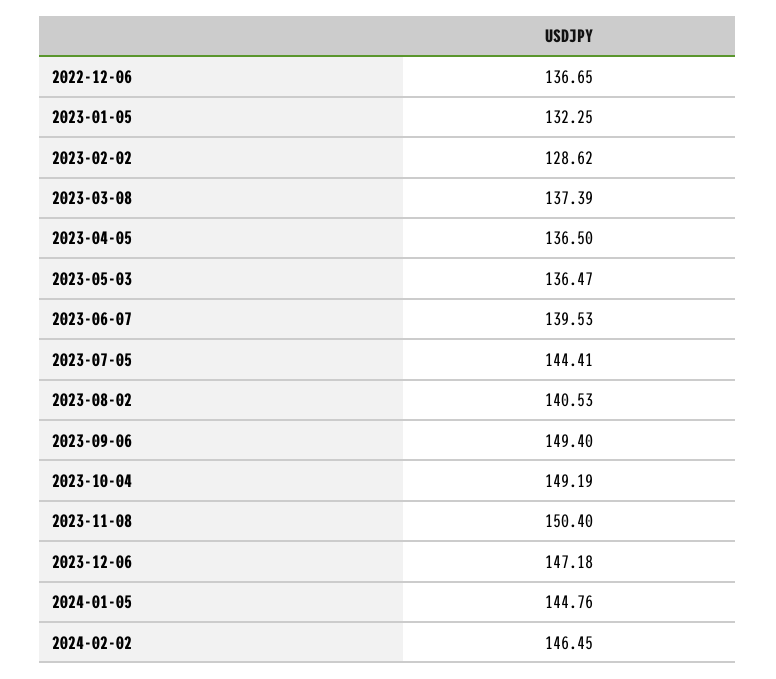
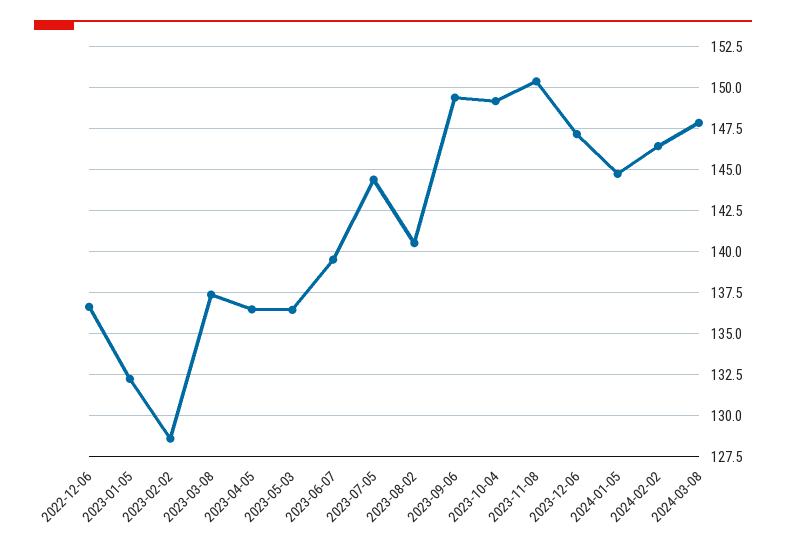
2024-03-08: none -> 148

